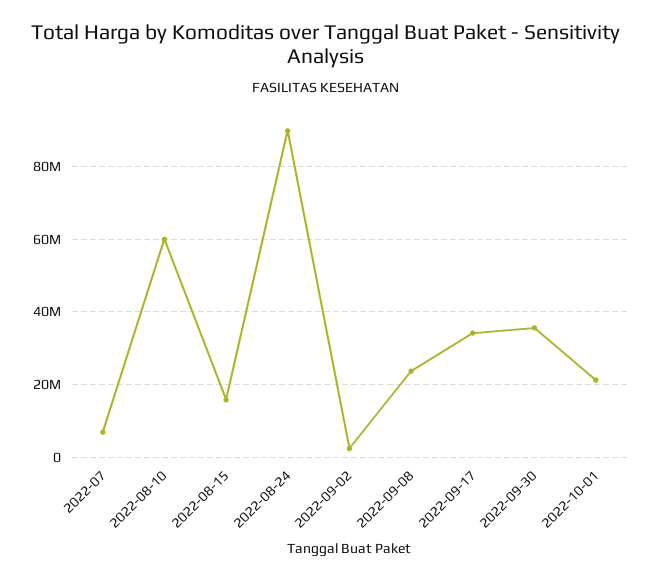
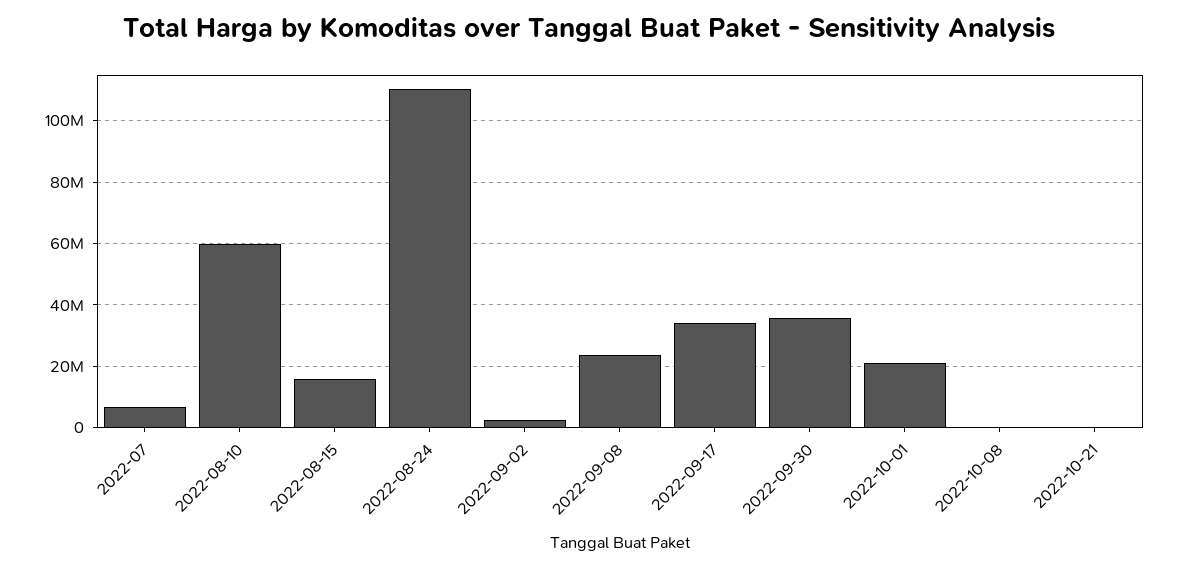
2022-08-24: 90000000 -> 110000000
2022-10-08: none -> 0
2022-10-21: none -> 0

